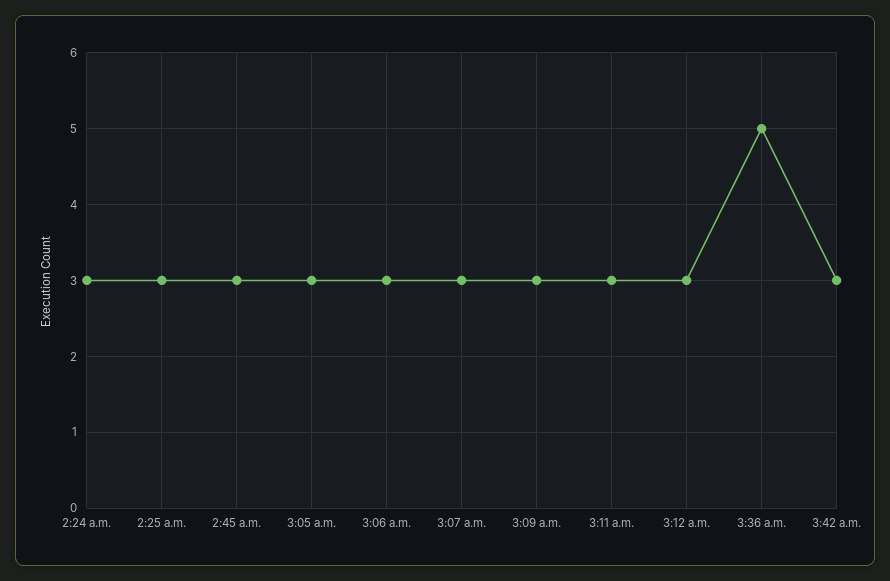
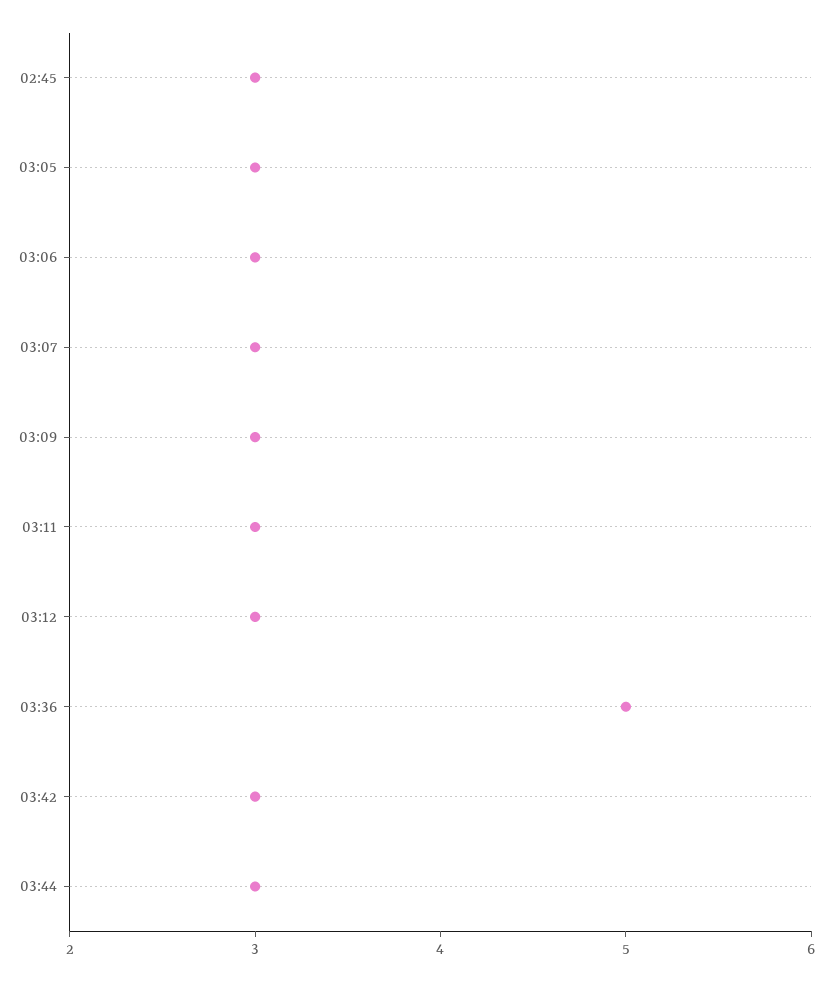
2:24 a.m.: 3 -> none
2:25 a.m.: 3 -> none
03:44: none -> 3

